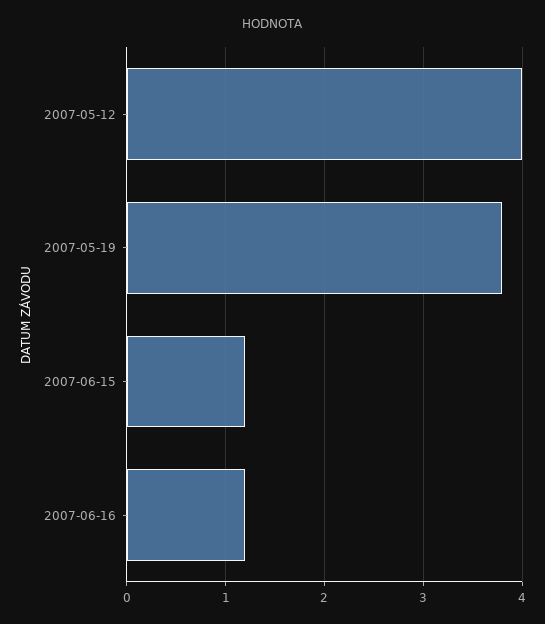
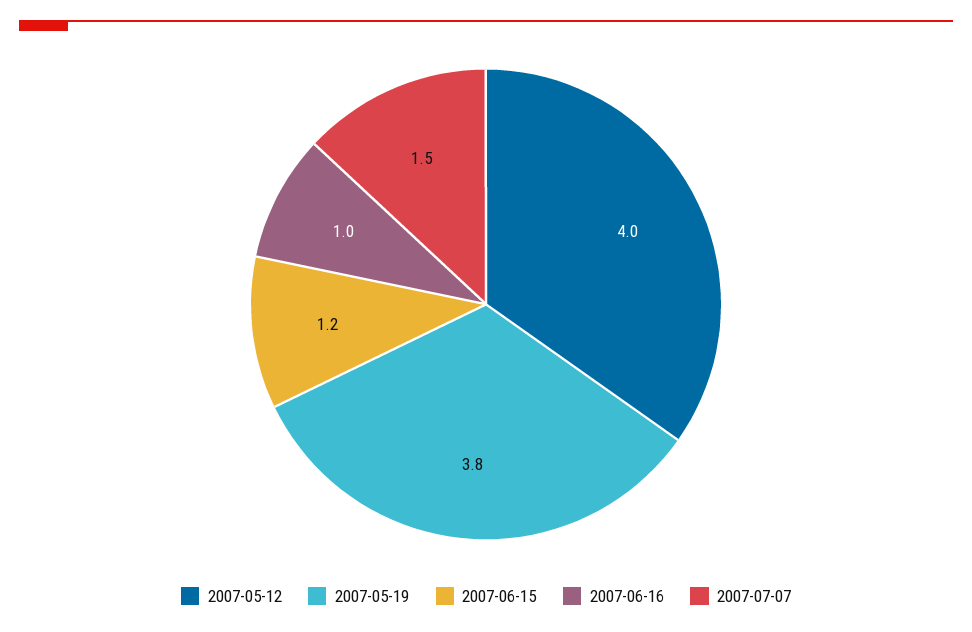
2007-06-16: 1.2 -> 1
2007-07-07: none -> 1.5

